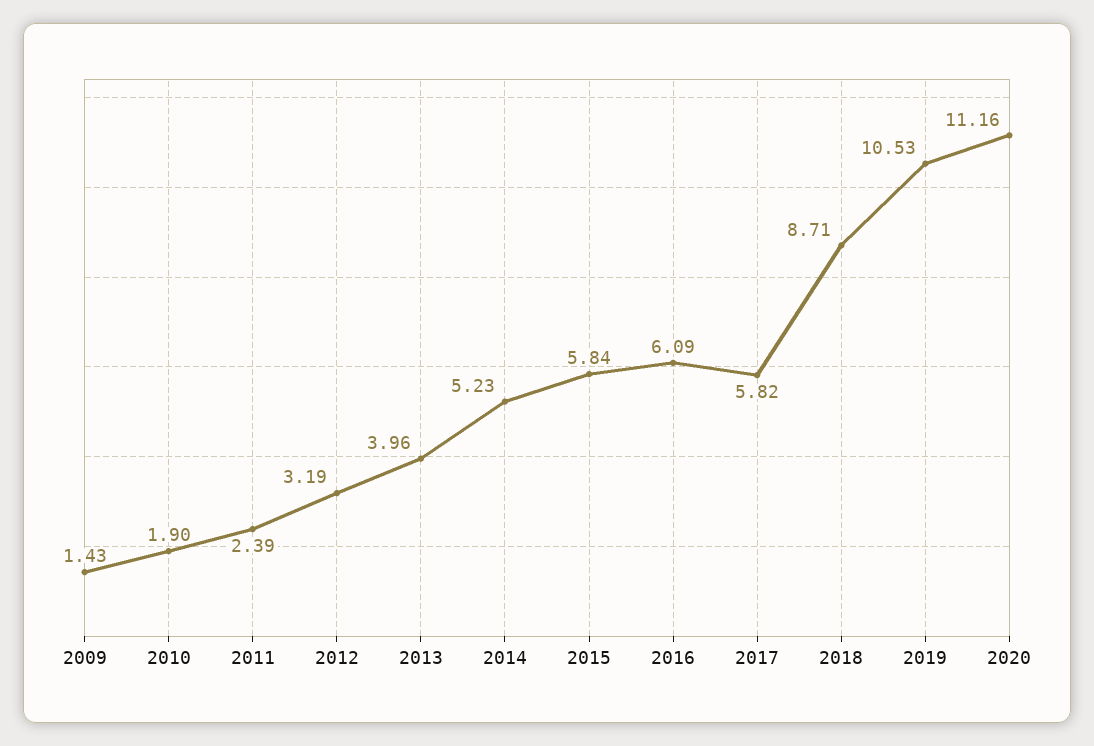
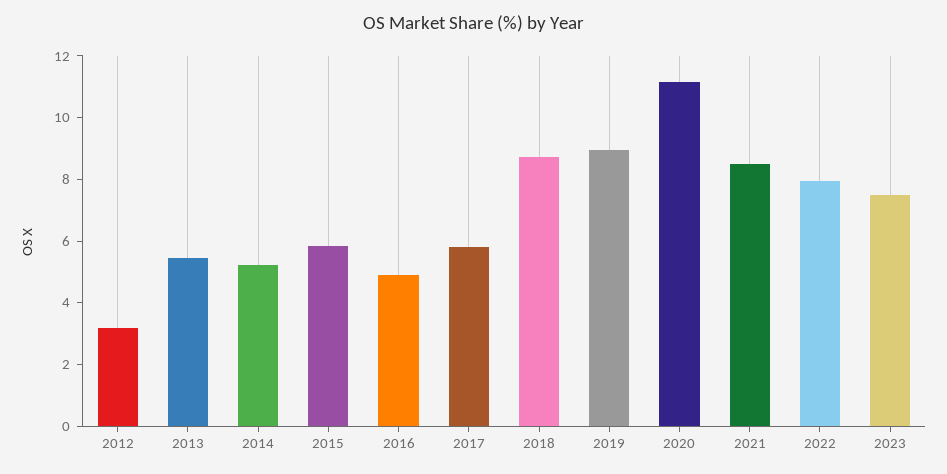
2009: 1.43 -> none
2010: 1.9 -> none
2011: 2.39 -> none
2013: 3.96 -> 5.5
2016: 6.09 -> 5
2019: 10.53 -> 9
2021: none -> 8.5
2022: none -> 8
2023: none -> 7.5

